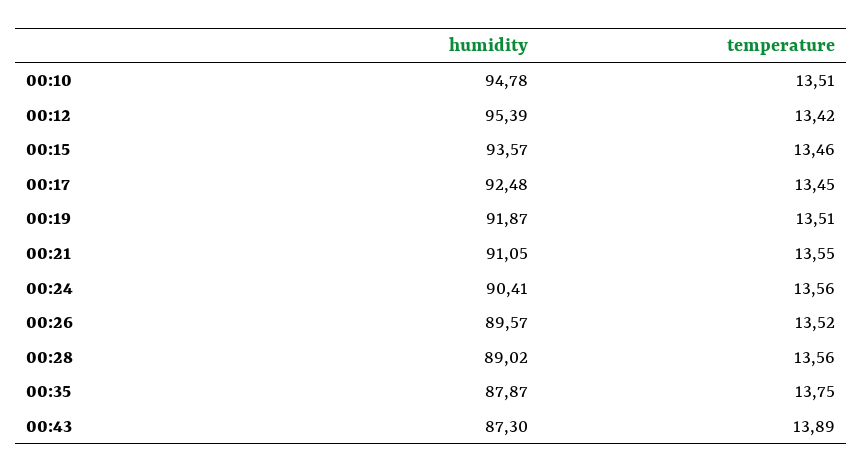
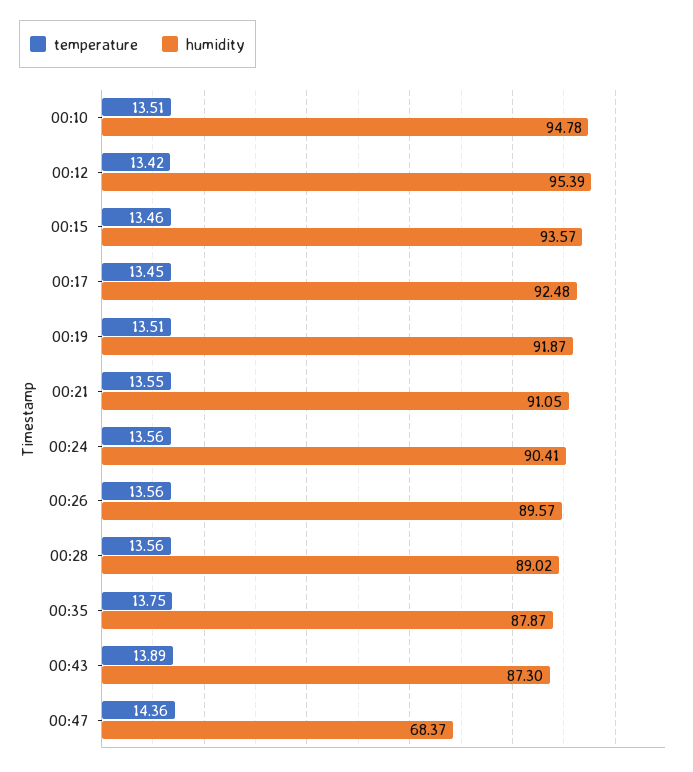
temperature, 00:26: 13.52 -> 13.56
temperature, 00:47: none -> 14.36
humidity, 00:47: none -> 68.37

